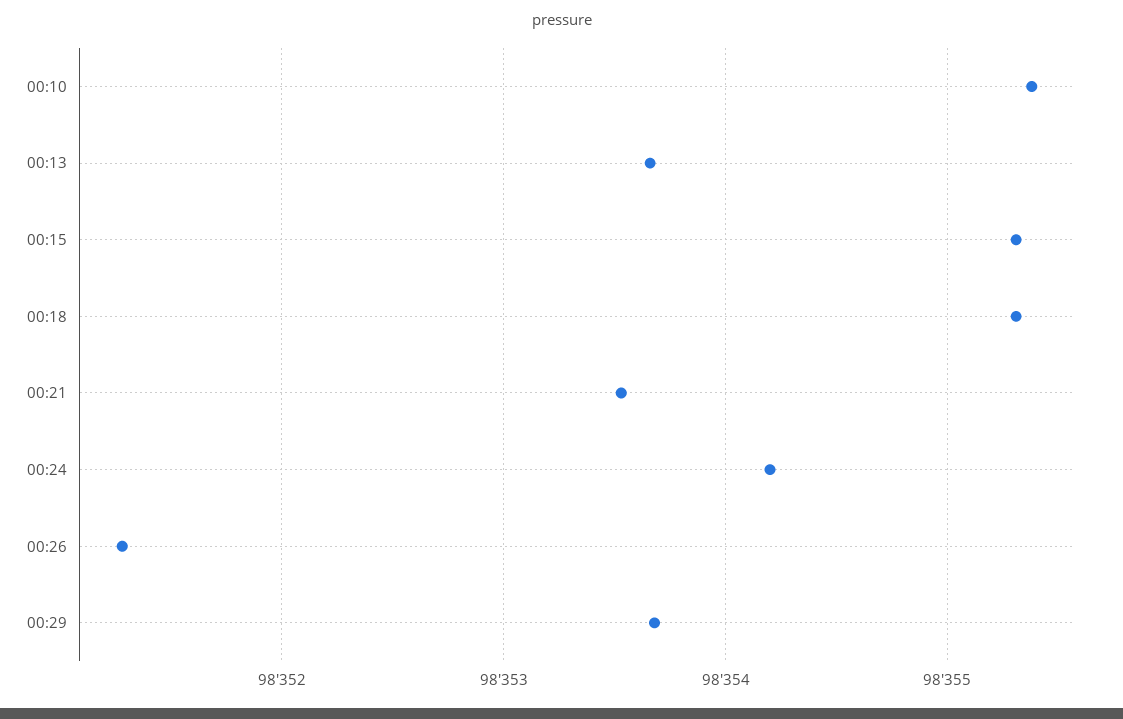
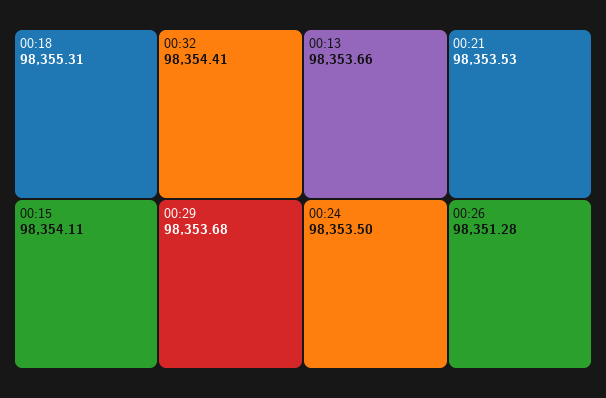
00:10: 98355.4 -> none
00:15: 98355.3 -> 98354.11
00:24: 98354.2 -> 98353.5
00:32: none -> 98354.41

